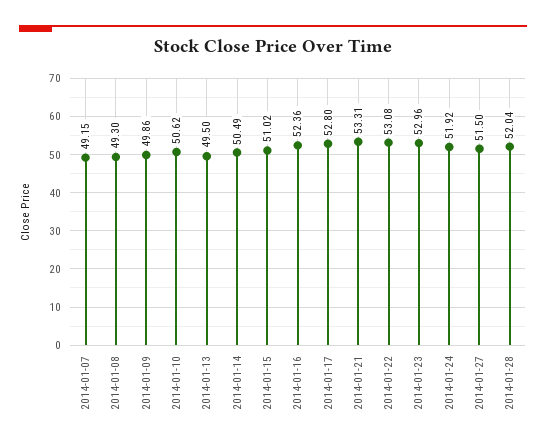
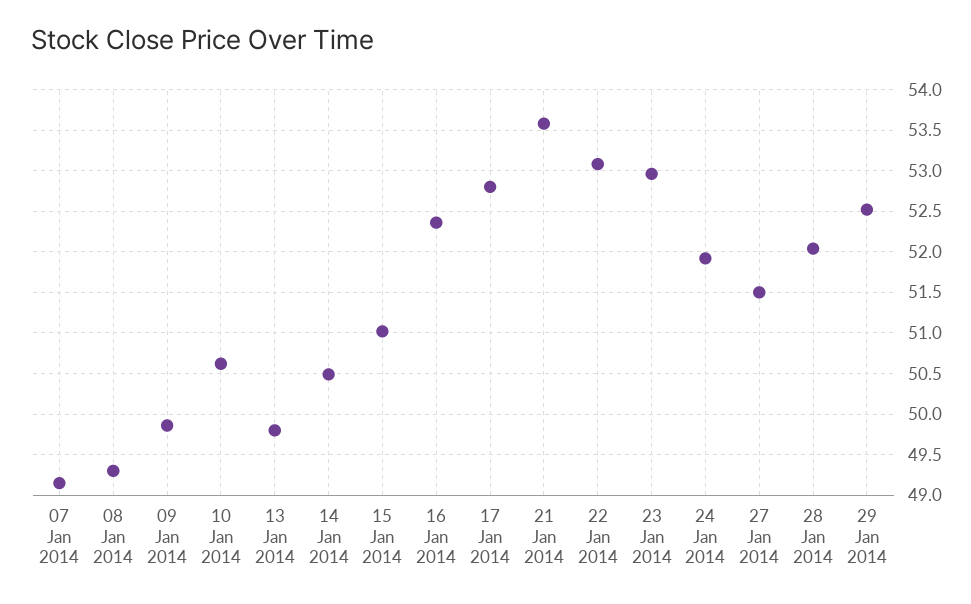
2014-01-13: 49.5 -> 49.8
2014-01-21: 53.31 -> 53.6
29 Jan 2014: none -> 52.5

